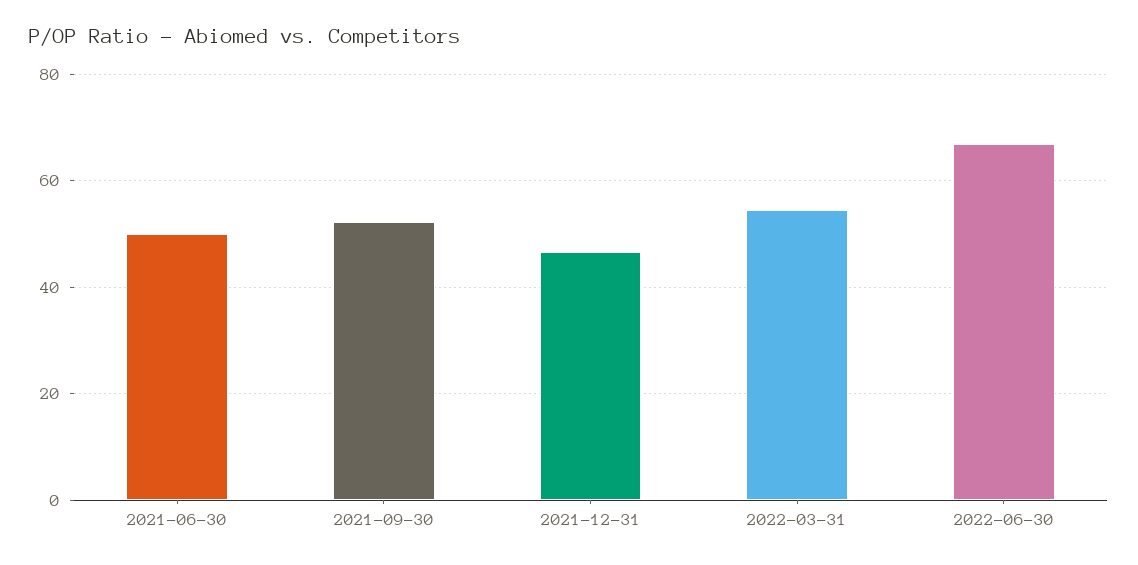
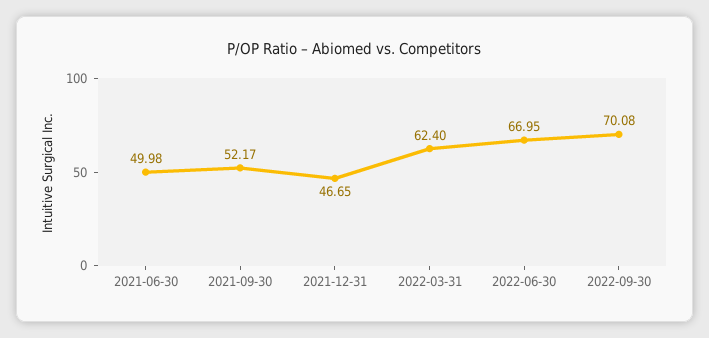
2022-03-31: 54 -> 62.4
2022-09-30: none -> 70.08

